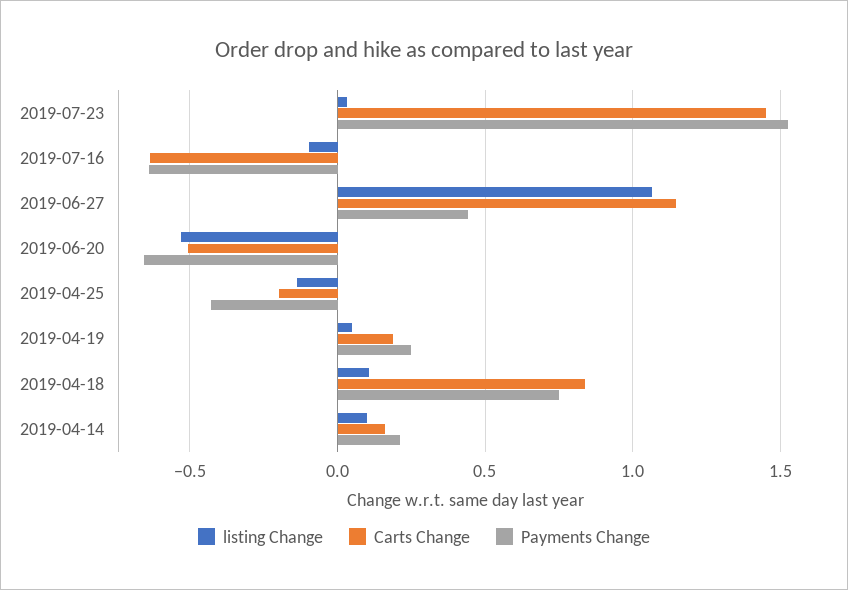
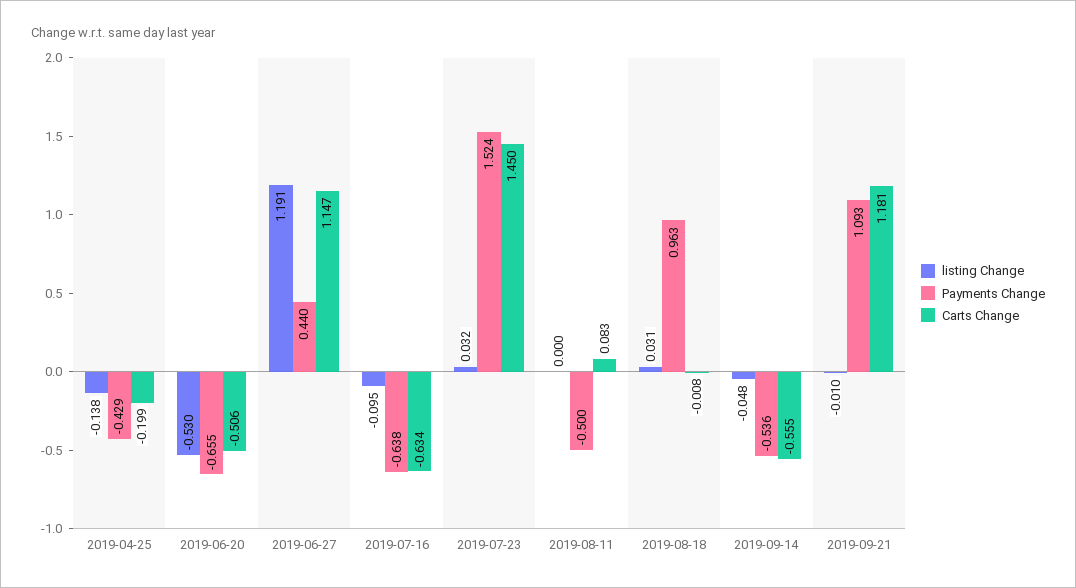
listing Change, 2019-06-27: 1.05 -> 1.191
listing Change, 2019-04-19: 0.05 -> none
Carts Change, 2019-04-19: 0.2 -> none
Payments Change, 2019-04-19: 0.25 -> none
listing Change, 2019-04-18: 0.1 -> none
Carts Change, 2019-04-18: 0.85 -> none
Payments Change, 2019-04-18: 0.75 -> none
listing Change, 2019-04-14: 0.1 -> none
Carts Change, 2019-04-14: 0.15 -> none
Payments Change, 2019-04-14: 0.2 -> none
listing Change, 2019-08-11: none -> 0
Payments Change, 2019-08-11: none -> -0.5
Carts Change, 2019-08-11: none -> 0.083
listing Change, 2019-08-18: none -> 0.031
Payments Change, 2019-08-18: none -> 0.963
Carts Change, 2019-08-18: none -> -0.008
listing Change, 2019-09-14: none -> -0.048
Payments Change, 2019-09-14: none -> -0.536
Carts Change, 2019-09-14: none -> -0.555
listing Change, 2019-09-21: none -> -0.01
Payments Change, 2019-09-21: none -> 1.093
Carts Change, 2019-09-21: none -> 1.181

